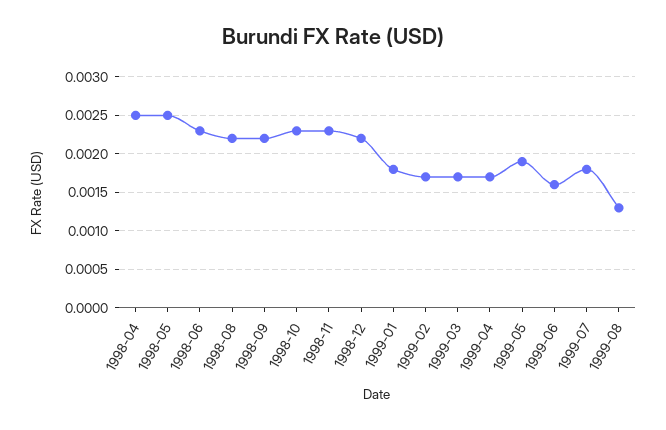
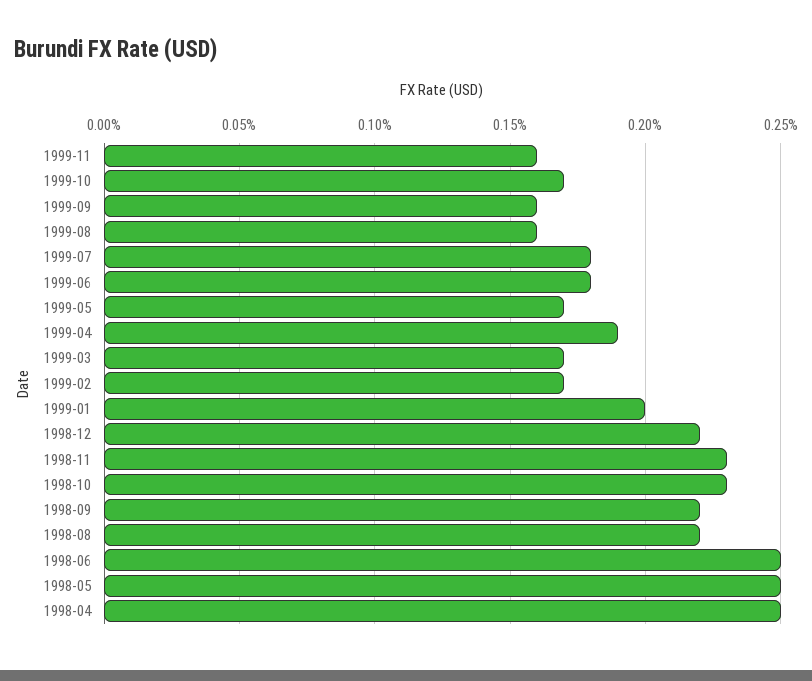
1998-06: 0.0023 -> 0.0025
1999-01: 0.0018 -> 0.002
1999-04: 0.0017 -> 0.0019
1999-05: 0.0019 -> 0.0017
1999-06: 0.0016 -> 0.0018
1999-08: 0.0013 -> 0.0016
1999-11: none -> 0.0016
1999-10: none -> 0.0017
1999-09: none -> 0.0016

